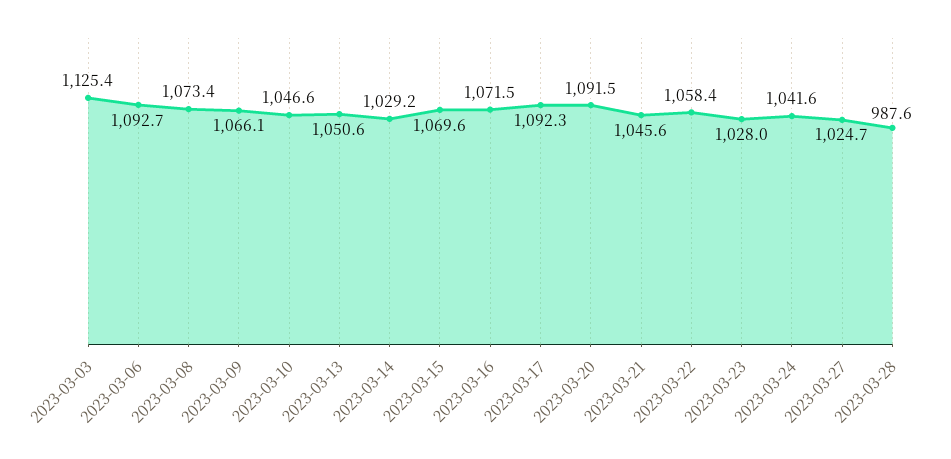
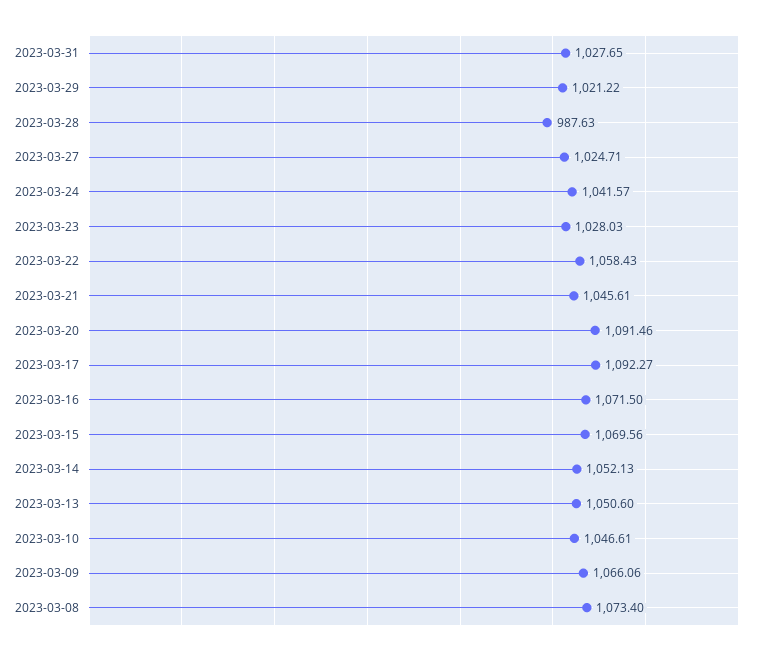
2023-03-03: 1125.4 -> none
2023-03-06: 1092.7 -> none
2023-03-14: 1029.2 -> 1052.13
2023-03-31: none -> 1027.65
2023-03-29: none -> 1021.22

